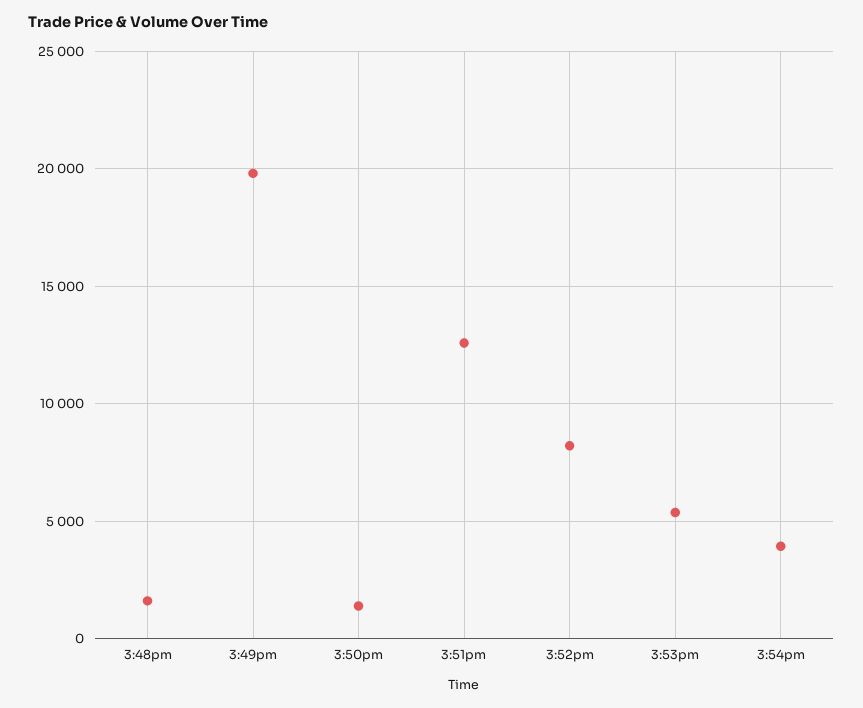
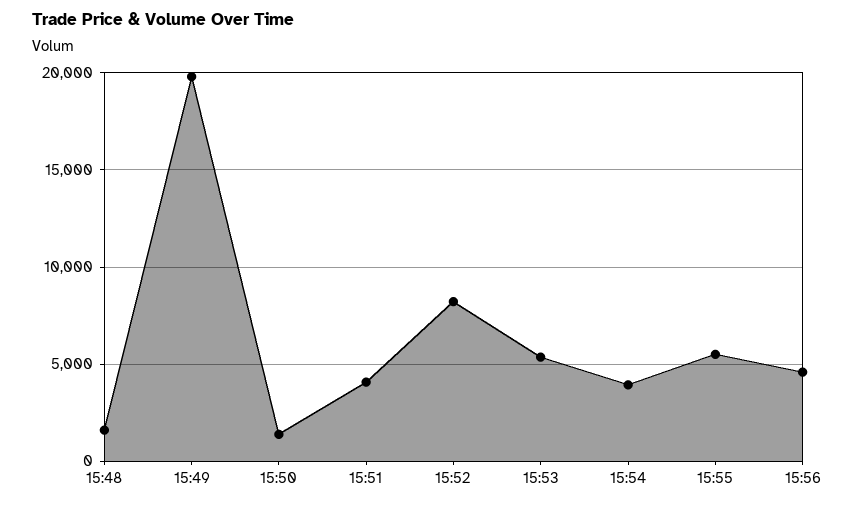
3:51pm: 12500 -> 4000
15:55: none -> 5500
15:56: none -> 4500

